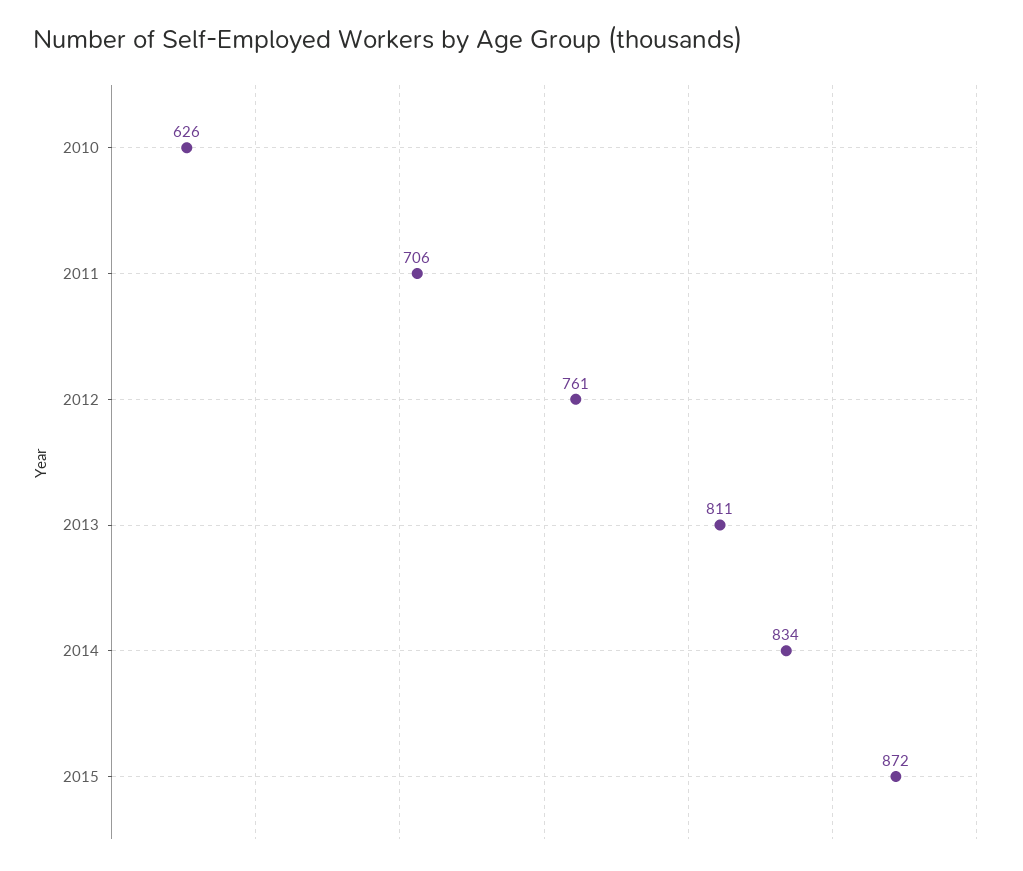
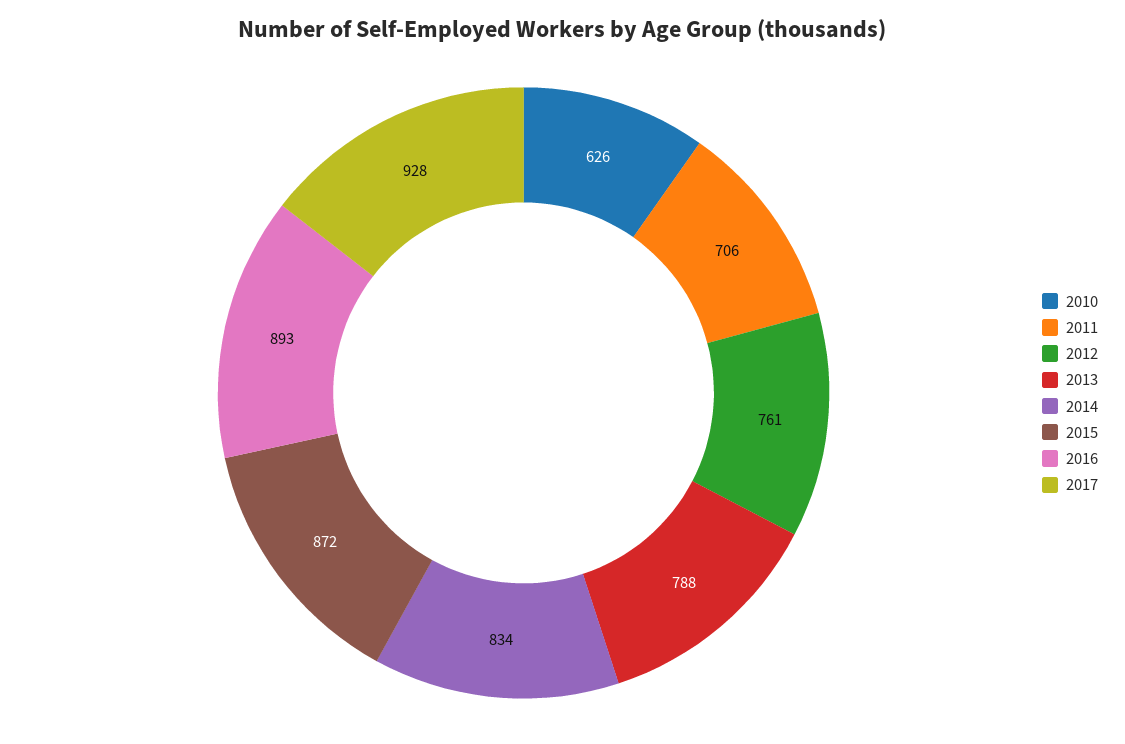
2013: 811 -> 788
2016: none -> 893
2017: none -> 928

